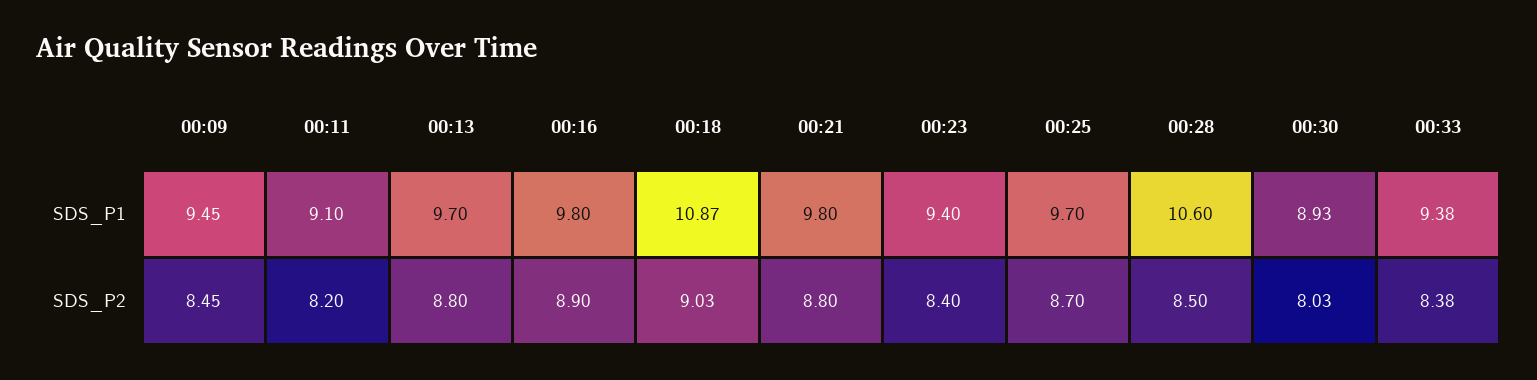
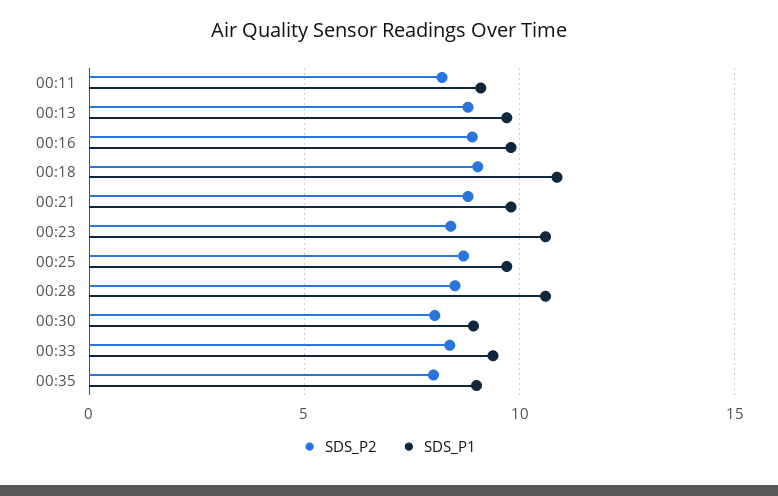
SDS_P1, 00:09: 9.45 -> none
SDS_P1, 00:23: 9.4 -> 10.5
SDS_P2, 00:09: 8.45 -> none
SDS_P2, 00:35: none -> 8
SDS_P1, 00:35: none -> 9

